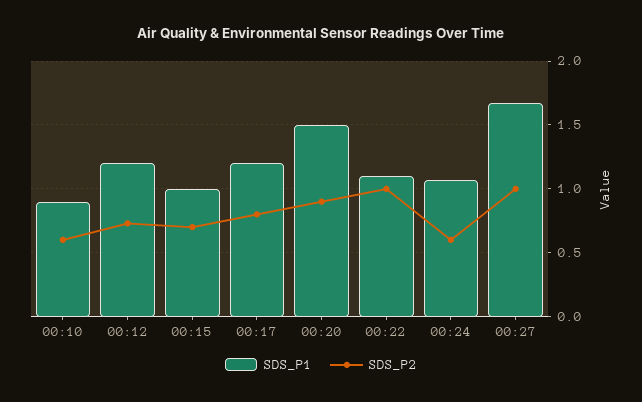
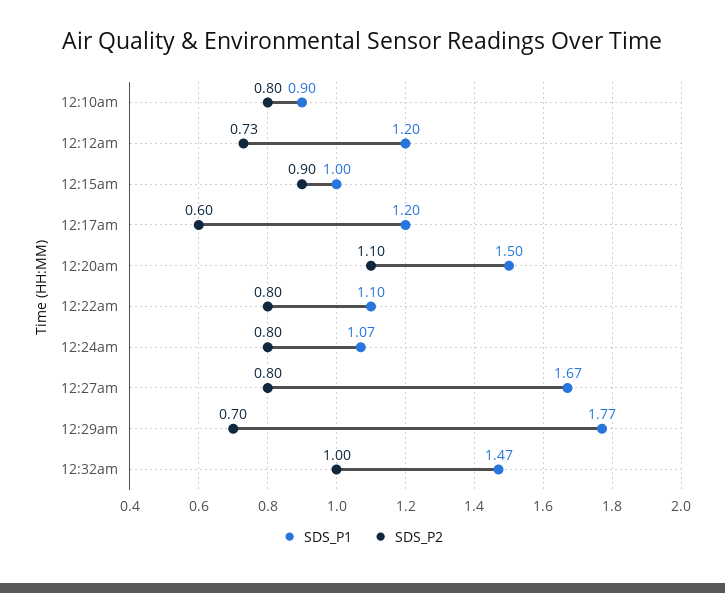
SDS_P2, 00:10: 0.6 -> 0.8
SDS_P2, 00:15: 0.7 -> 0.9
SDS_P2, 00:17: 0.8 -> 0.6
SDS_P2, 00:20: 0.9 -> 1.1
SDS_P2, 00:22: 1 -> 0.8
SDS_P2, 00:24: 0.6 -> 0.8
SDS_P2, 00:27: 1 -> 0.8
SDS_P1, 12:29am: none -> 1.77
SDS_P2, 12:29am: none -> 0.7
SDS_P1, 12:32am: none -> 1.47
SDS_P2, 12:32am: none -> 1

